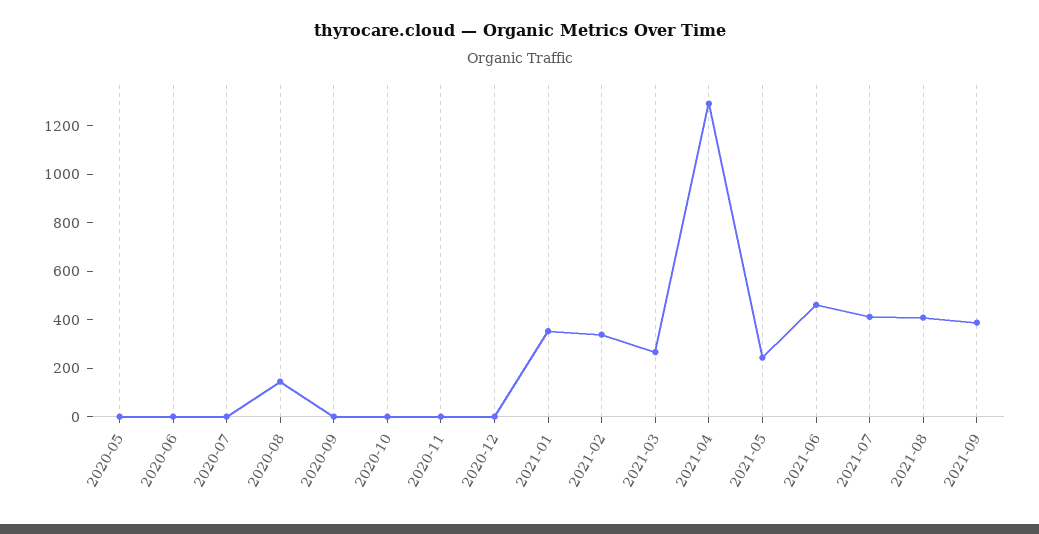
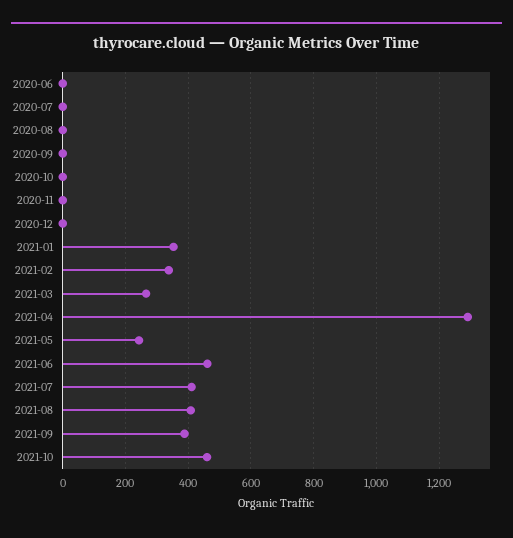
2020-05: 0 -> none
2020-08: 150 -> 0
2021-10: none -> 460

